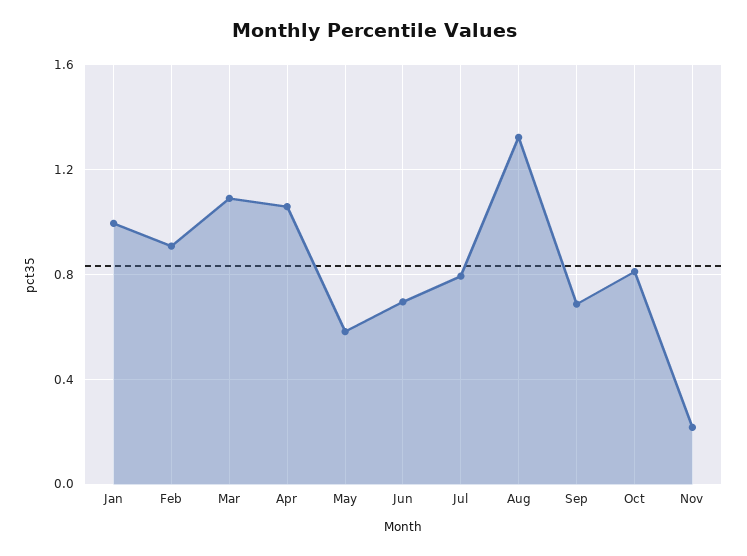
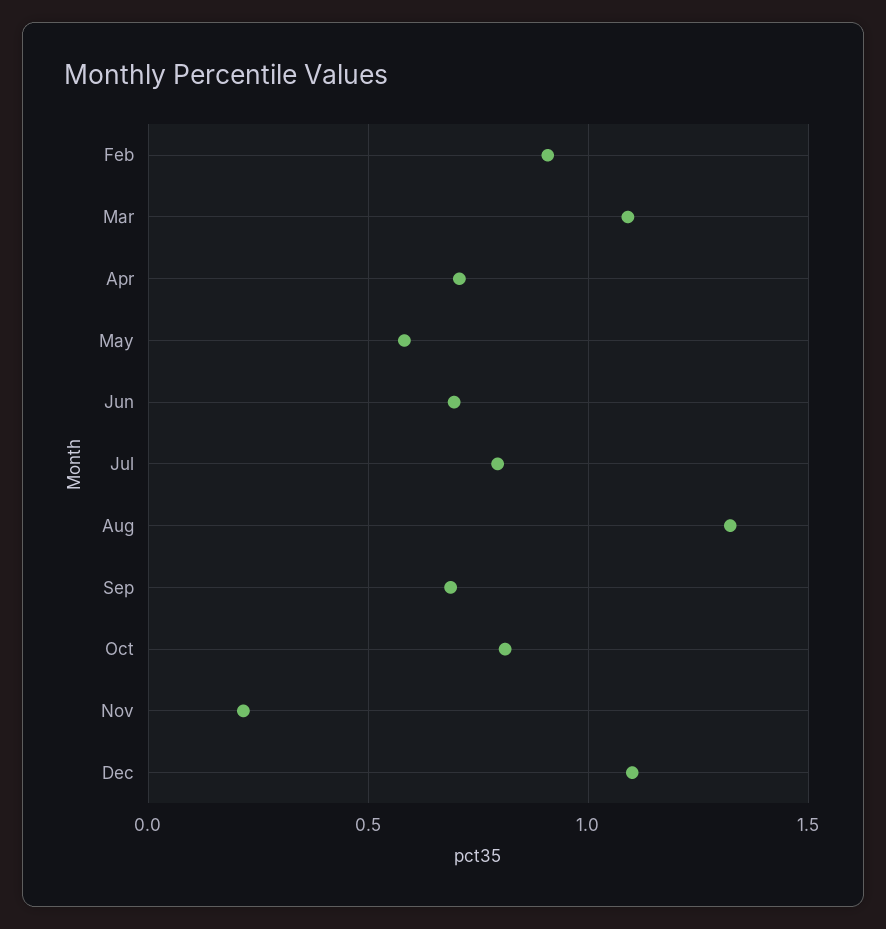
Jan: 1 -> none
Apr: 1.05 -> 0.7
Dec: none -> 1.1

